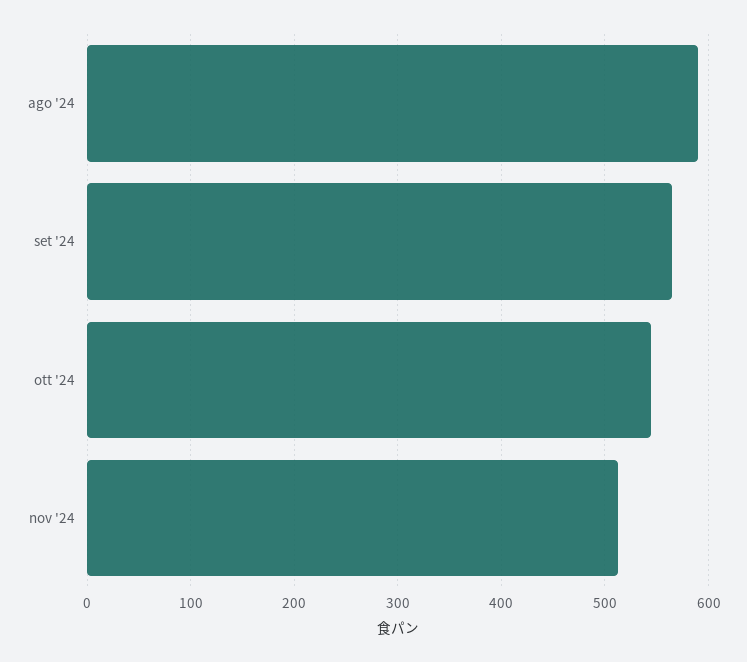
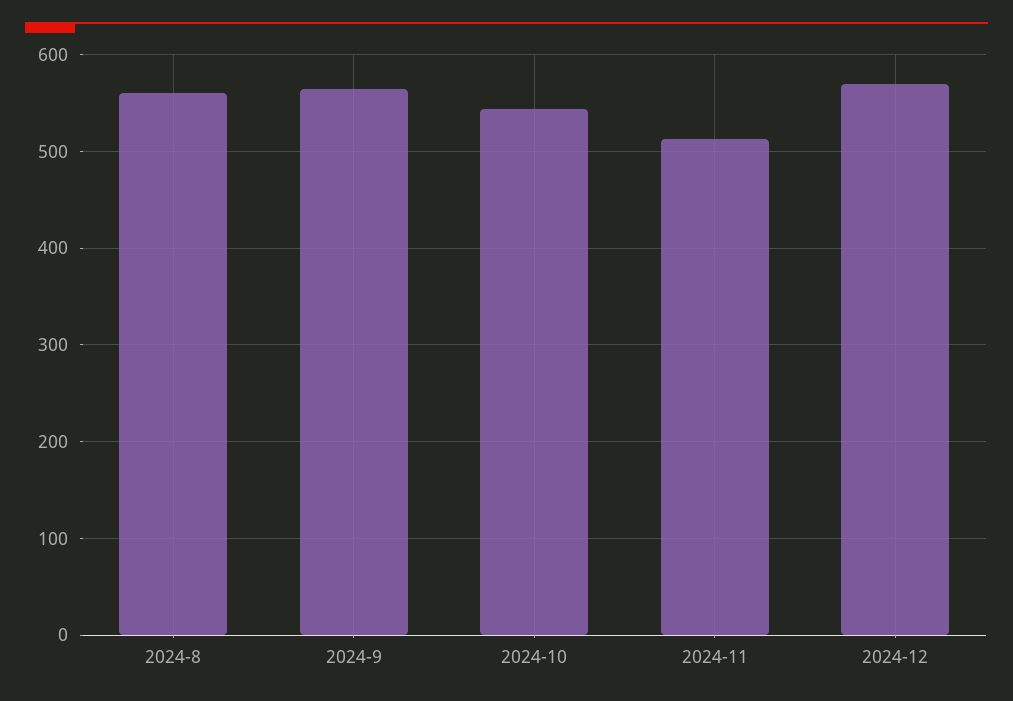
ago '24: 590 -> 560
2024-12: none -> 570

